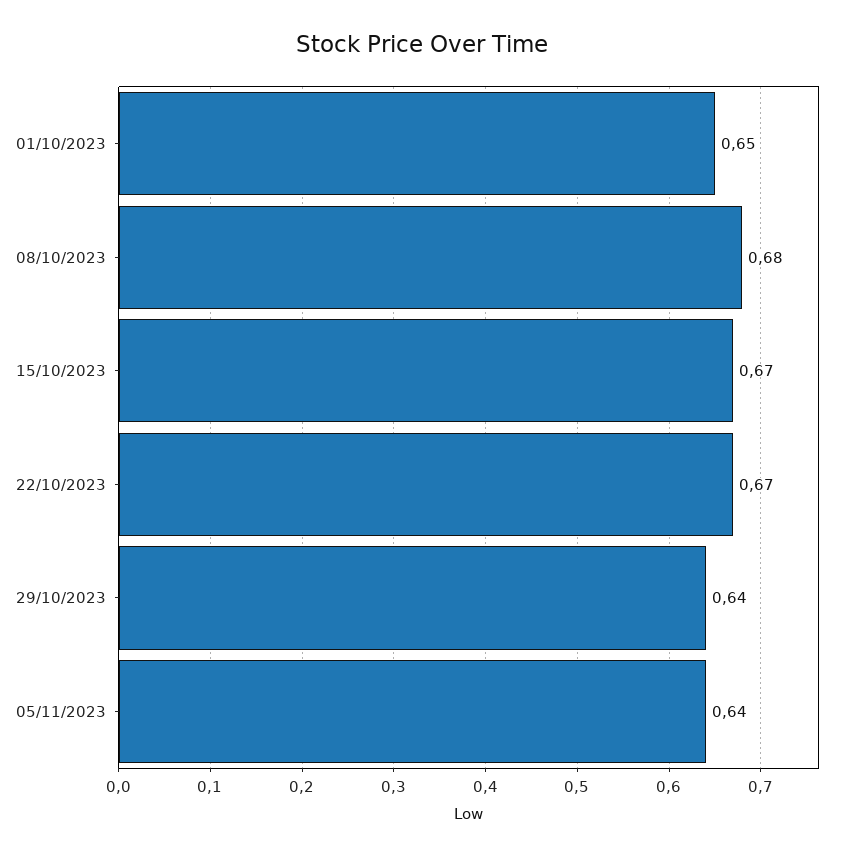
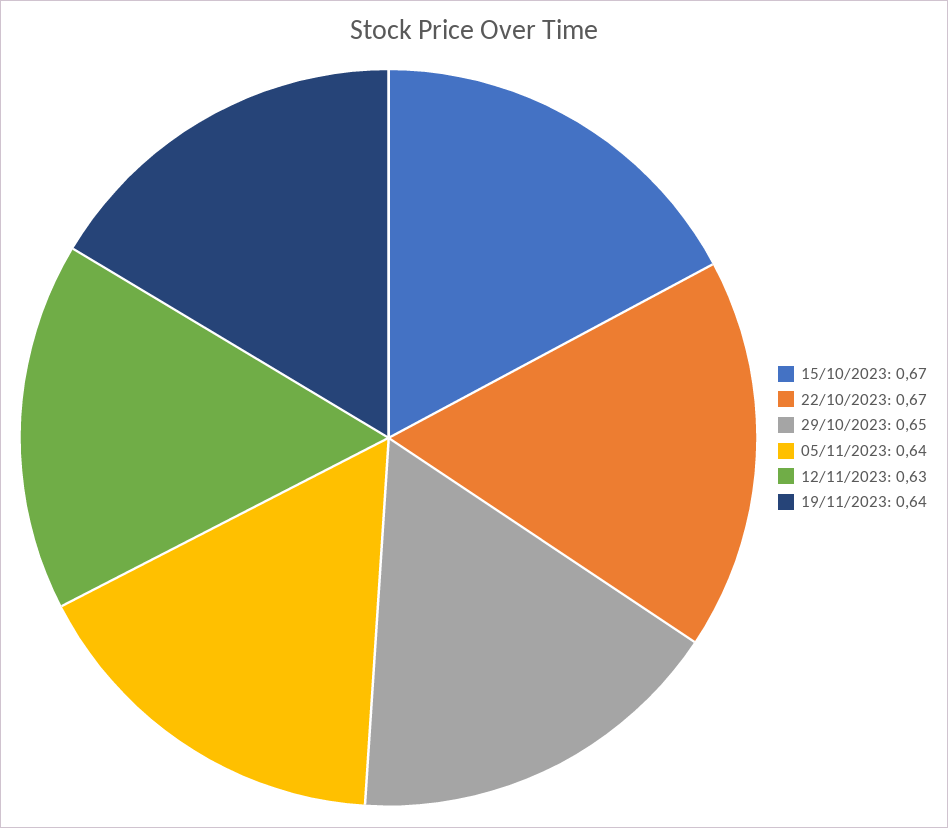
01/10/2023: 0.65 -> none
08/10/2023: 0.68 -> none
29/10/2023: 0.64 -> 0.65
12/11/2023: none -> 0.63
19/11/2023: none -> 0.64

